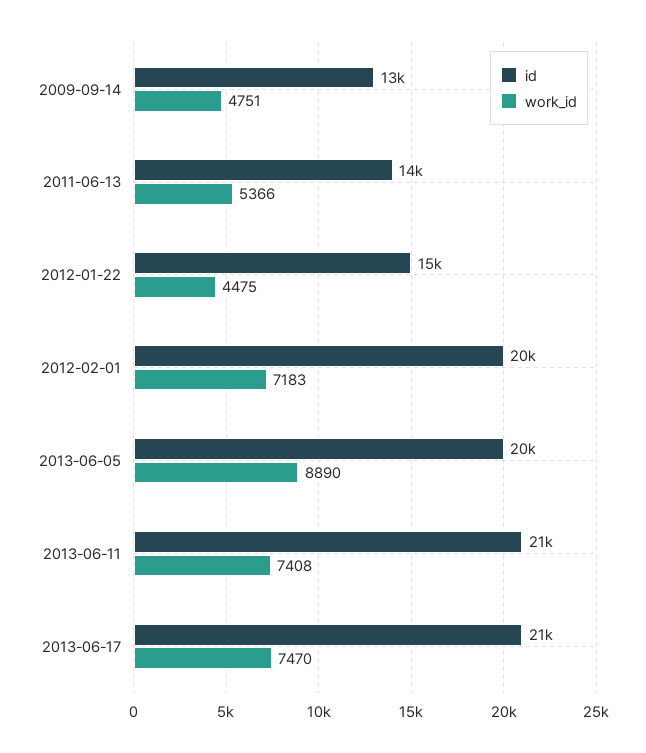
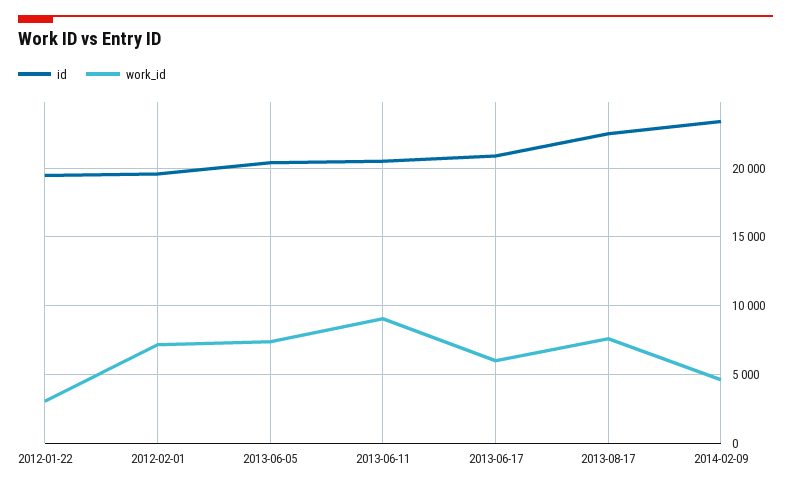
id, 2009-09-14: 13000 -> none
work_id, 2009-09-14: 4751 -> none
id, 2011-06-13: 14000 -> none
work_id, 2011-06-13: 5366 -> none
id, 2012-01-22: 15000 -> 19500
work_id, 2012-01-22: 4475 -> 3000
work_id, 2013-06-05: 8890 -> 7500
work_id, 2013-06-11: 7408 -> 9000
work_id, 2013-06-17: 7470 -> 6000
id, 2013-08-17: none -> 22500
work_id, 2013-08-17: none -> 7500
id, 2014-02-09: none -> 23500
work_id, 2014-02-09: none -> 4500

